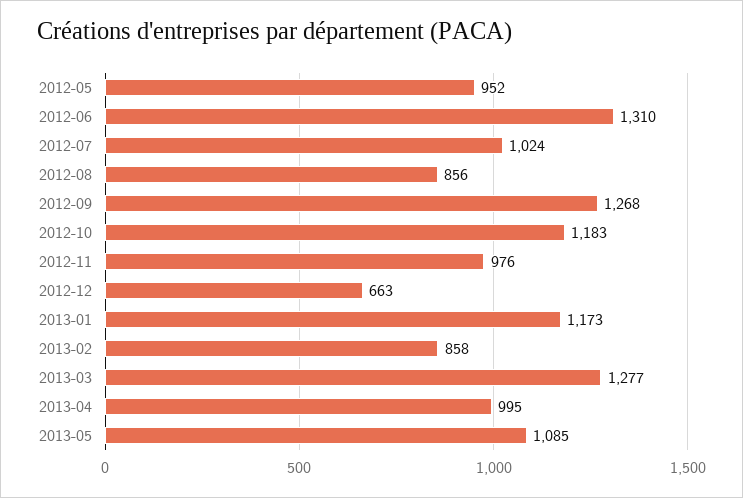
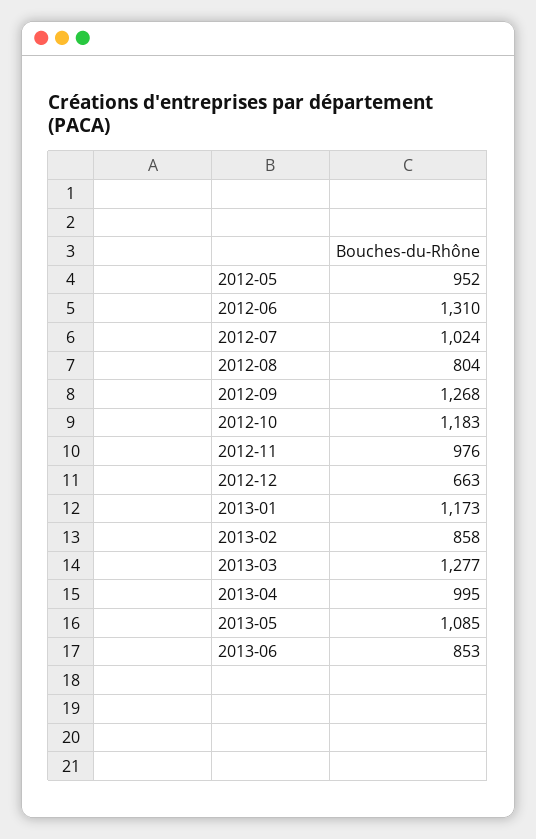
2012-08: 856 -> 804
2013-06: none -> 853

